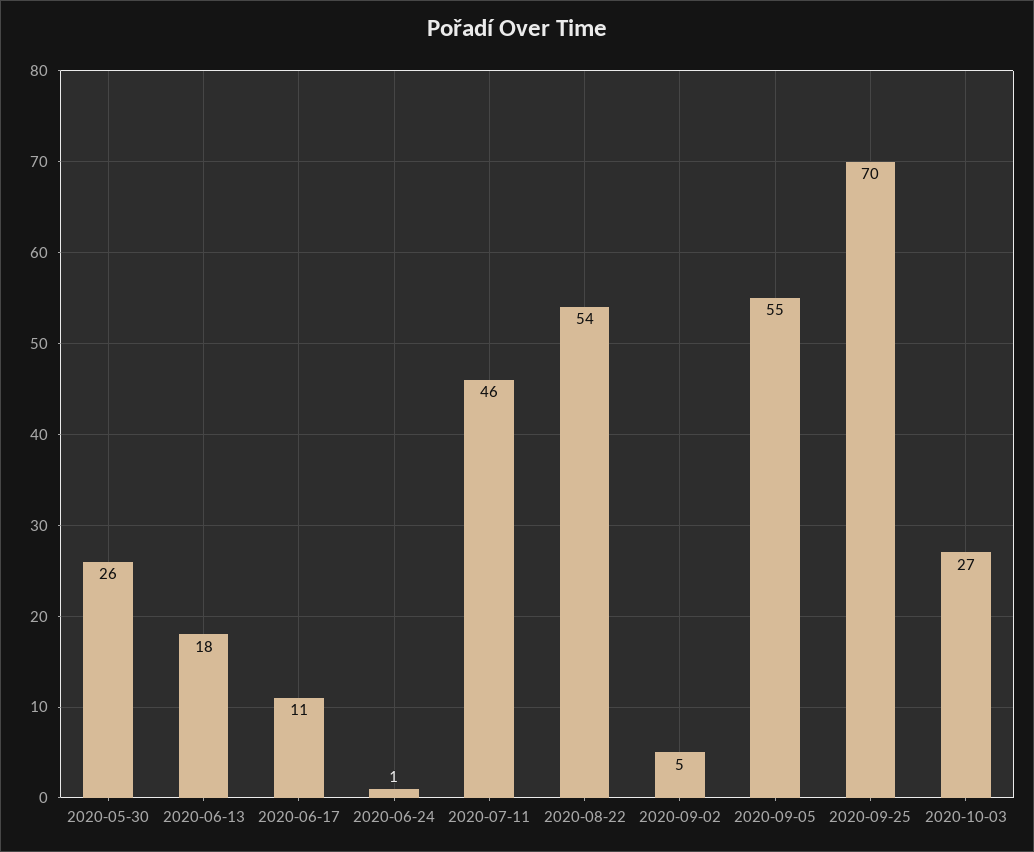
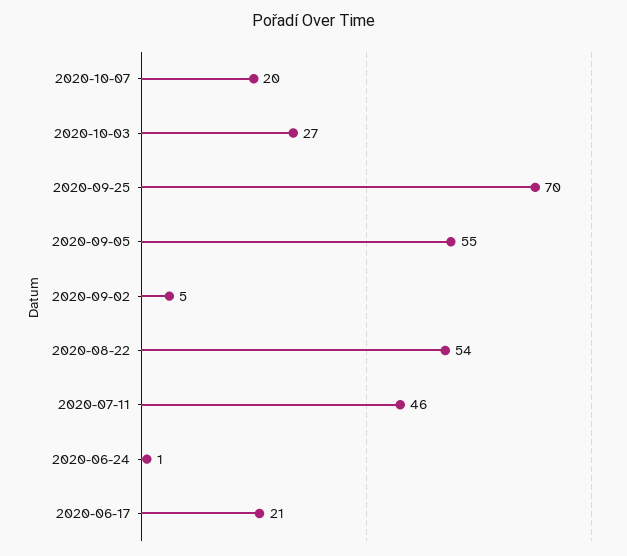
2020-05-30: 26 -> none
2020-06-13: 18 -> none
2020-06-17: 11 -> 21
2020-10-07: none -> 20

